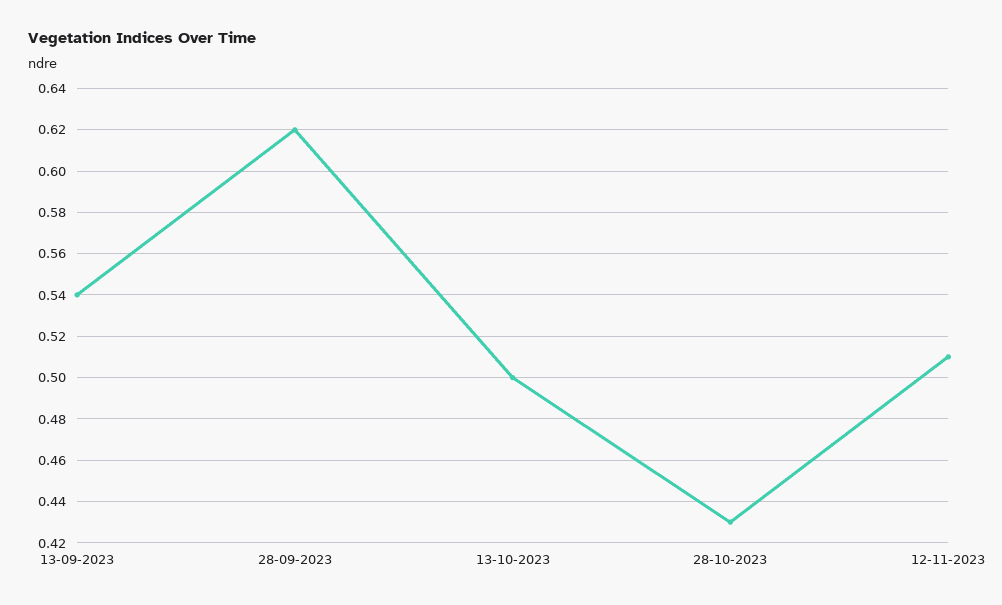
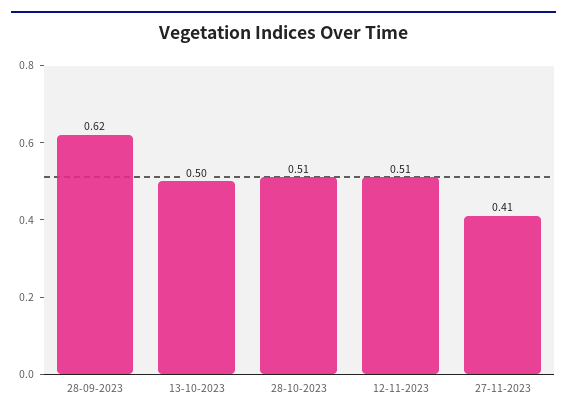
13-09-2023: 0.54 -> none
28-10-2023: 0.43 -> 0.51
27-11-2023: none -> 0.41

